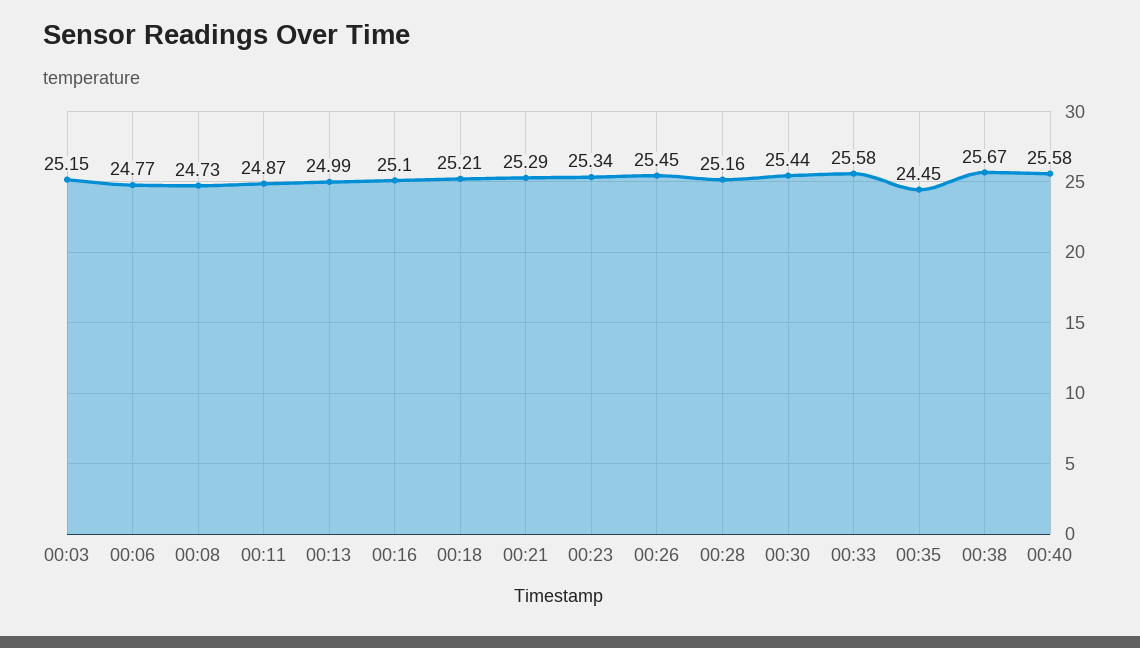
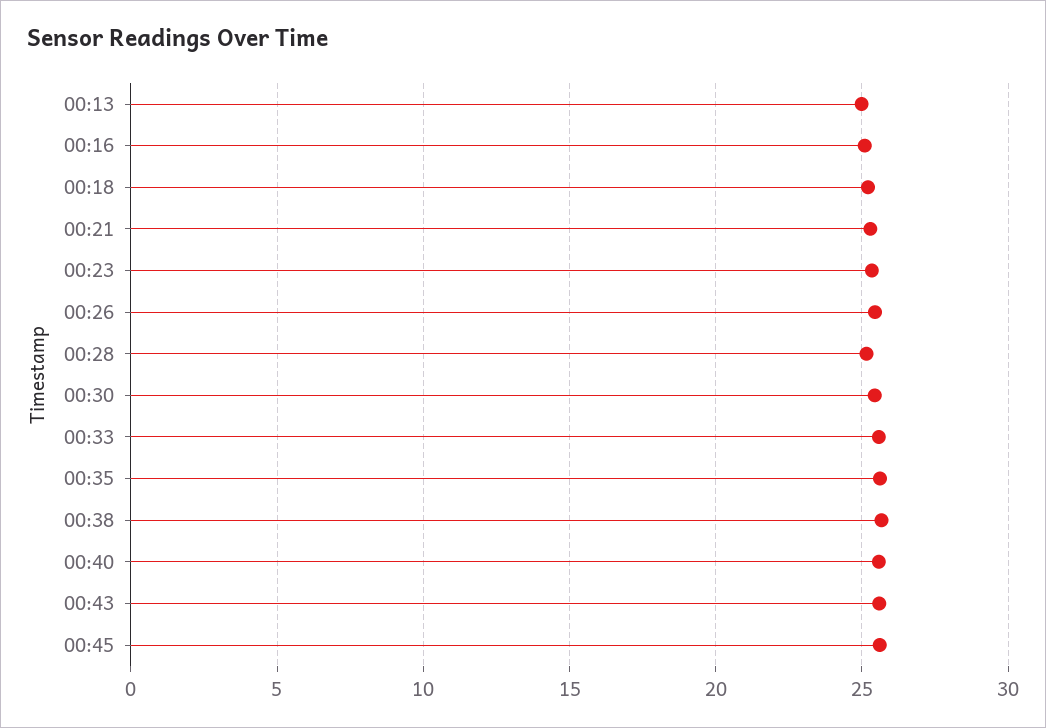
00:03: 25.15 -> none
00:06: 24.77 -> none
00:08: 24.73 -> none
00:11: 24.87 -> none
00:35: 24.45 -> 25.5
00:43: none -> 25.5
00:45: none -> 25.5

